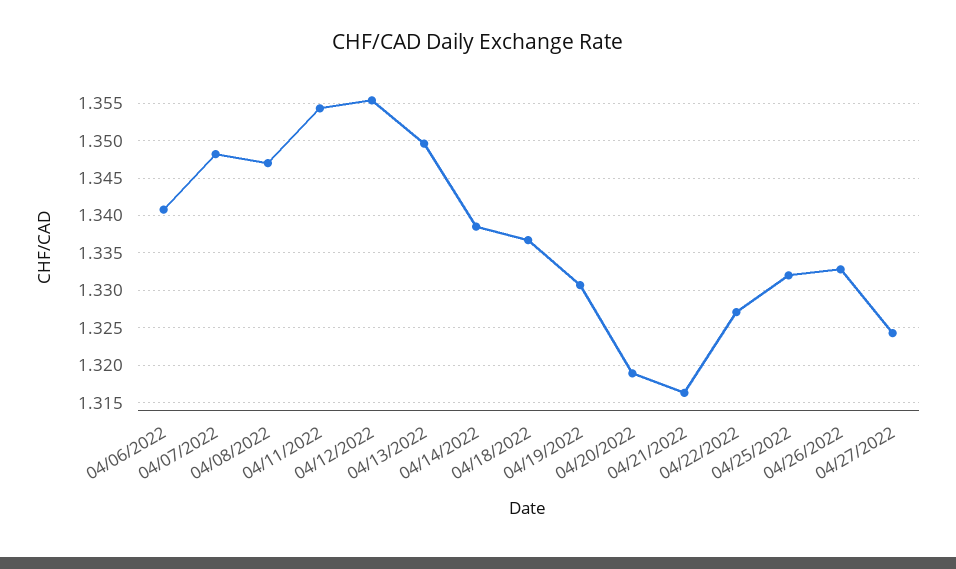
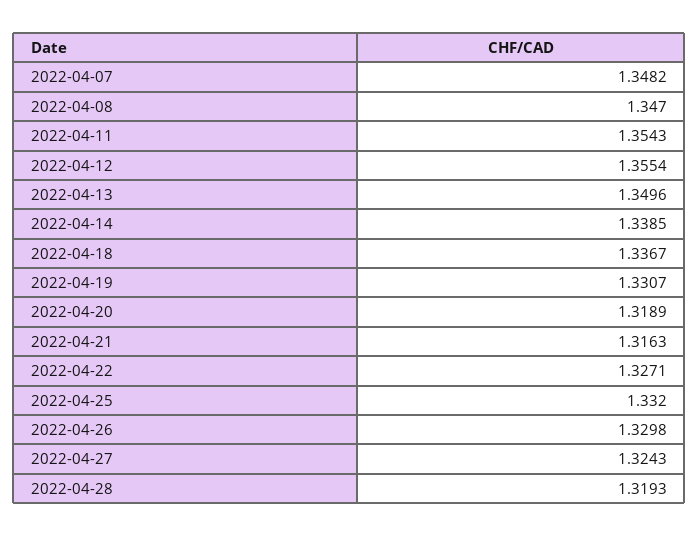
04/06/2022: 1.341 -> none
04/26/2022: 1.333 -> 1.3298
2022-04-28: none -> 1.3193

